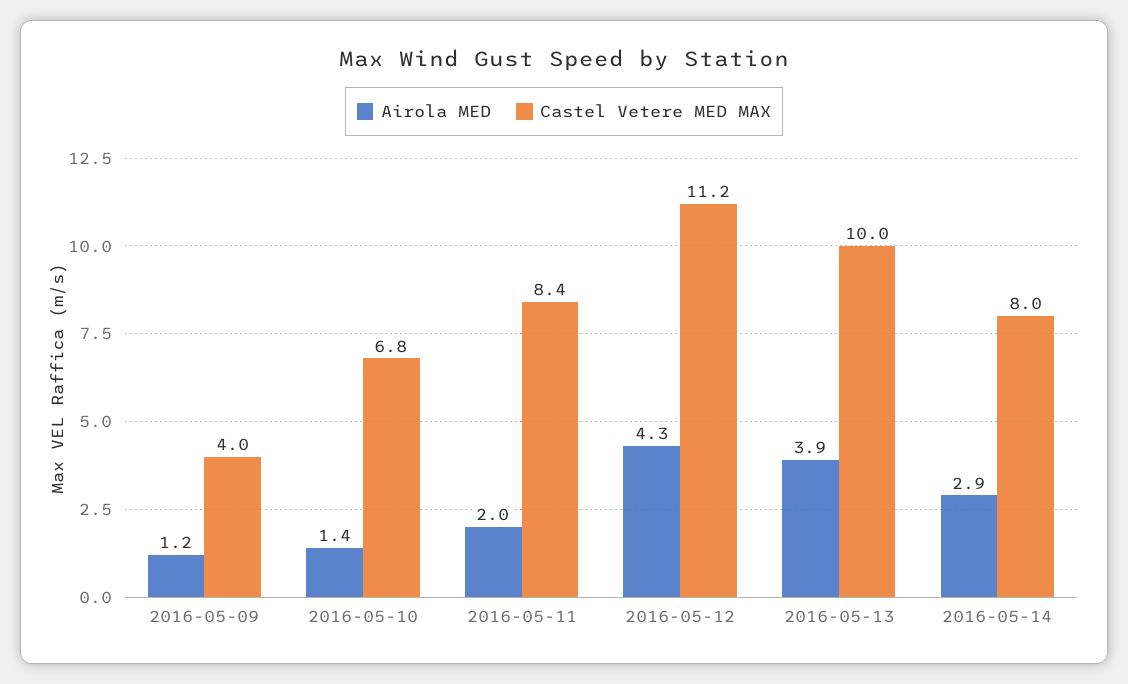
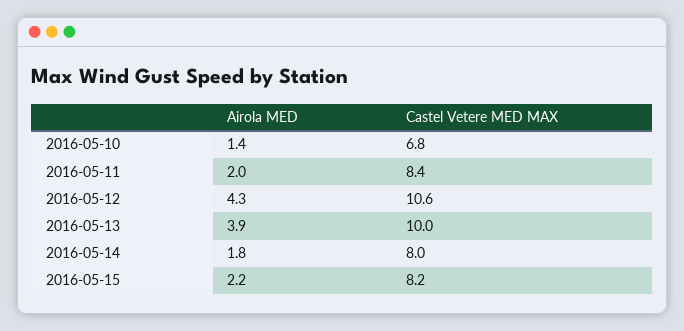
Airola MED, 2016-05-09: 1.2 -> none
Castel Vetere MED MAX, 2016-05-09: 4 -> none
Castel Vetere MED MAX, 2016-05-12: 11.2 -> 10.6
Airola MED, 2016-05-14: 2.9 -> 1.8
Airola MED, 2016-05-15: none -> 2.2
Castel Vetere MED MAX, 2016-05-15: none -> 8.2

